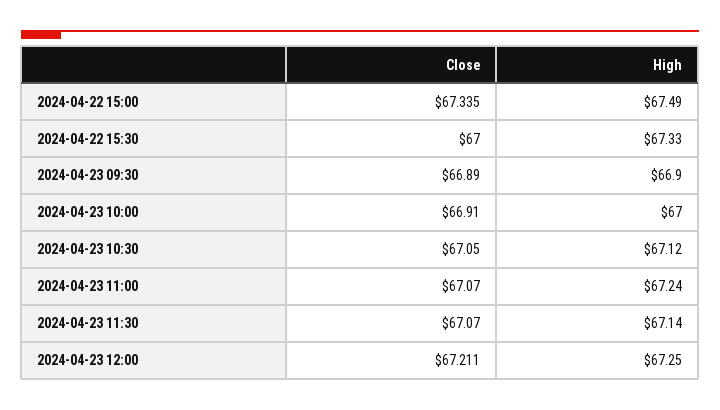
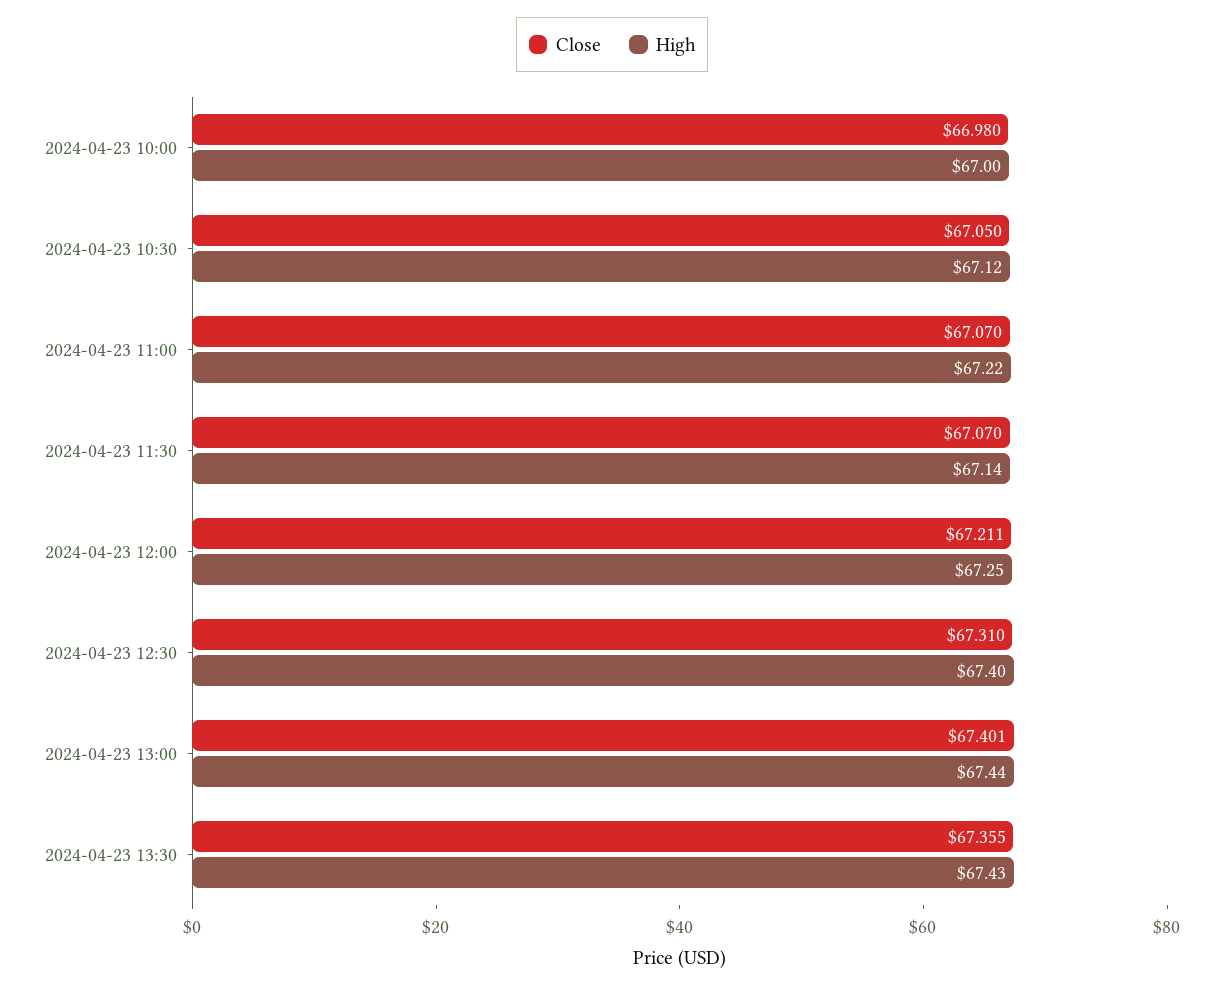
Close, 2024-04-22 15:00: 67.335 -> none
High, 2024-04-22 15:00: 67.49 -> none
Close, 2024-04-22 15:30: 67 -> none
High, 2024-04-22 15:30: 67.33 -> none
Close, 2024-04-23 09:30: 66.89 -> none
High, 2024-04-23 09:30: 66.9 -> none
Close, 2024-04-23 10:00: 66.91 -> 66.98
High, 2024-04-23 11:00: 67.24 -> 67.22
Close, 2024-04-23 12:30: none -> 67.31
High, 2024-04-23 12:30: none -> 67.4
Close, 2024-04-23 13:00: none -> 67.401
High, 2024-04-23 13:00: none -> 67.44
Close, 2024-04-23 13:30: none -> 67.355
High, 2024-04-23 13:30: none -> 67.43

